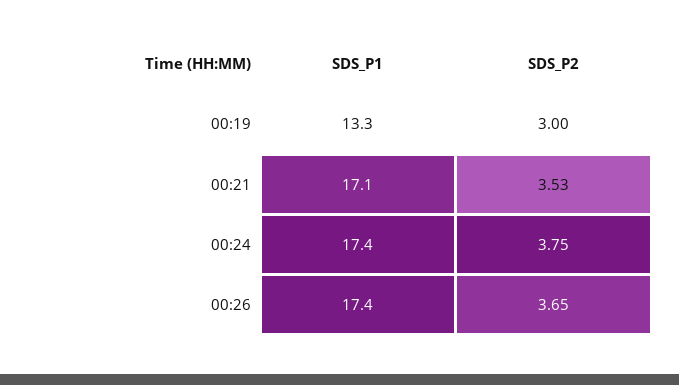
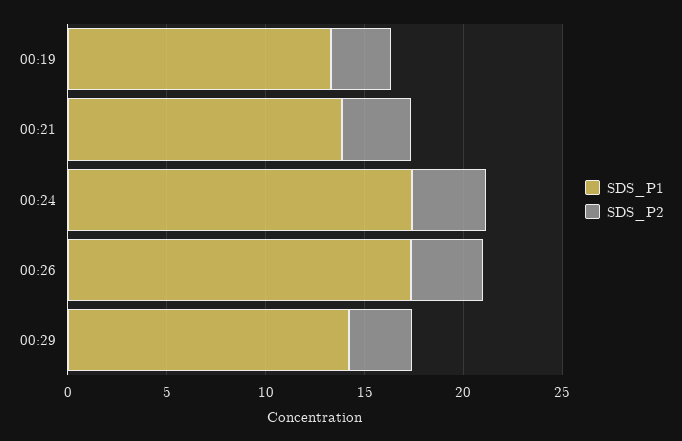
SDS_P1, 00:21: 17.1 -> 14
SDS_P1, 00:29: none -> 14
SDS_P2, 00:29: none -> 3

